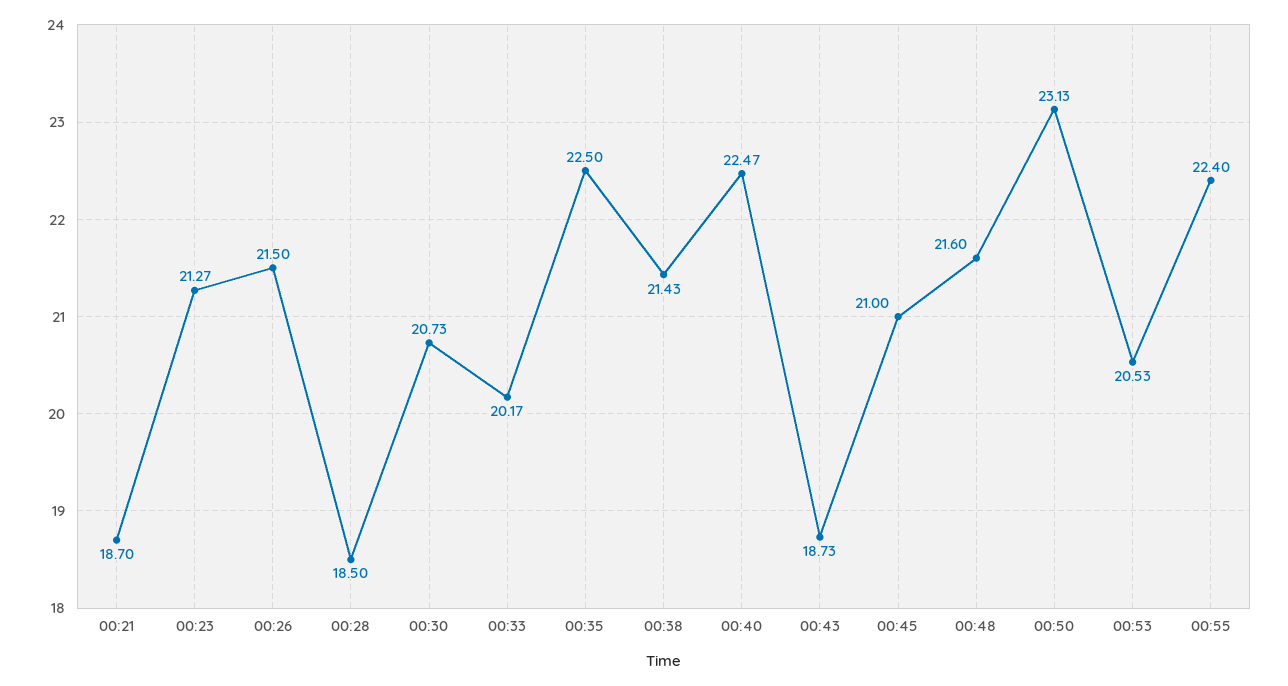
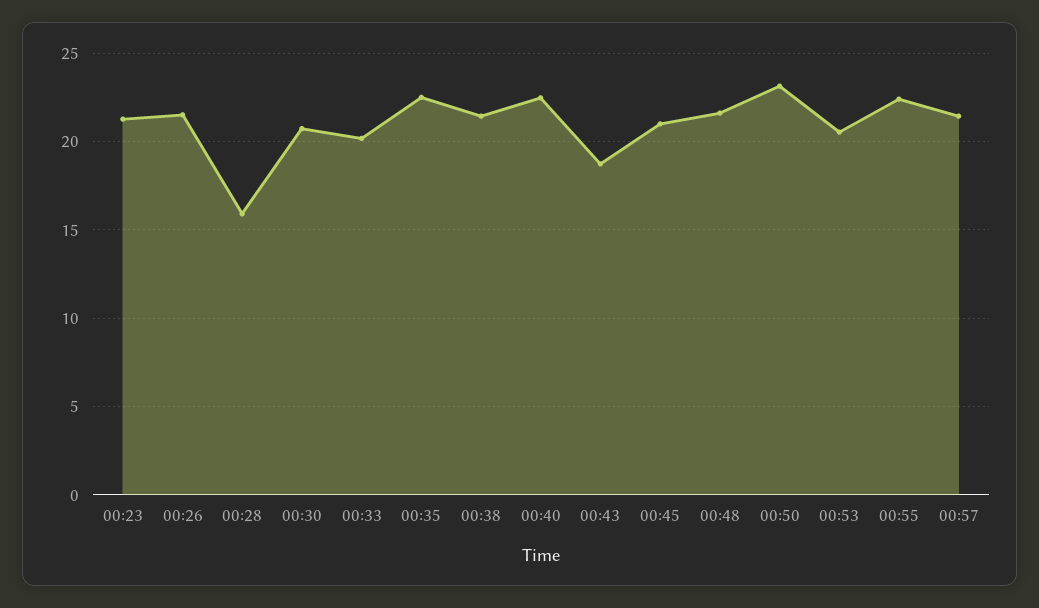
00:21: 18.7 -> none
00:28: 18.5 -> 16
00:57: none -> 21.5

